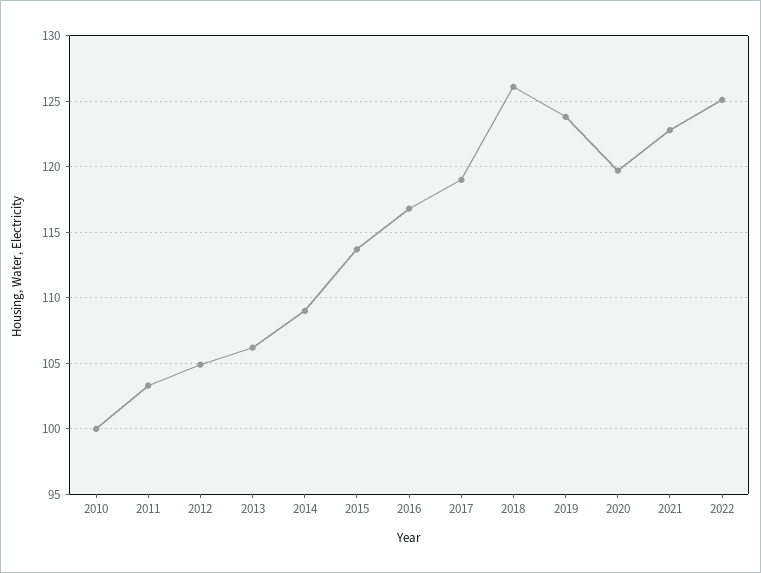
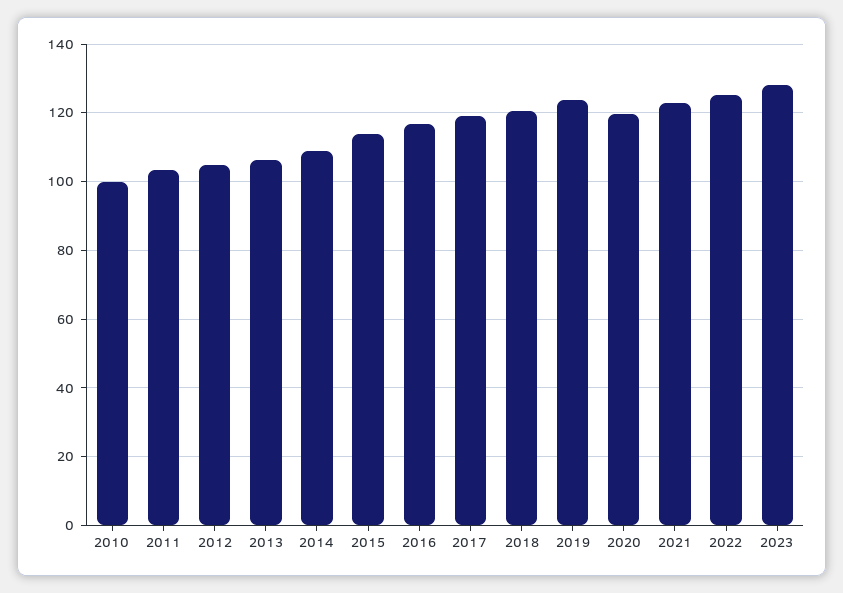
2018: 126 -> 120
2023: none -> 128

